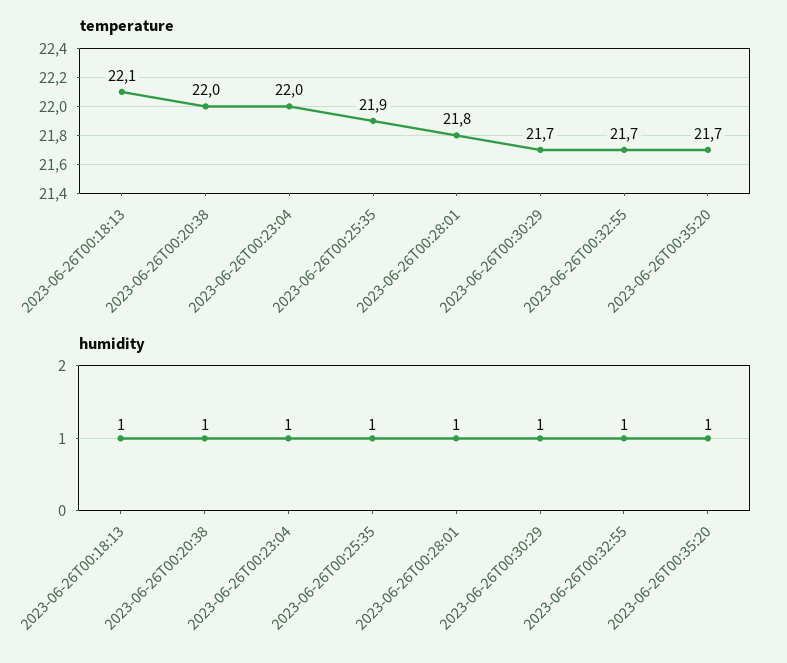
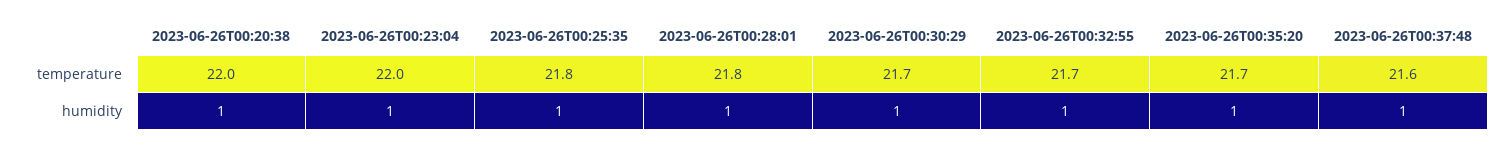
temperature, 2023-06-26T00:18:13: 22.1 -> none
temperature, 2023-06-26T00:25:35: 21.9 -> 21.8
humidity, 2023-06-26T00:18:13: 1 -> none
temperature, 2023-06-26T00:37:48: none -> 21.6
humidity, 2023-06-26T00:37:48: none -> 1

